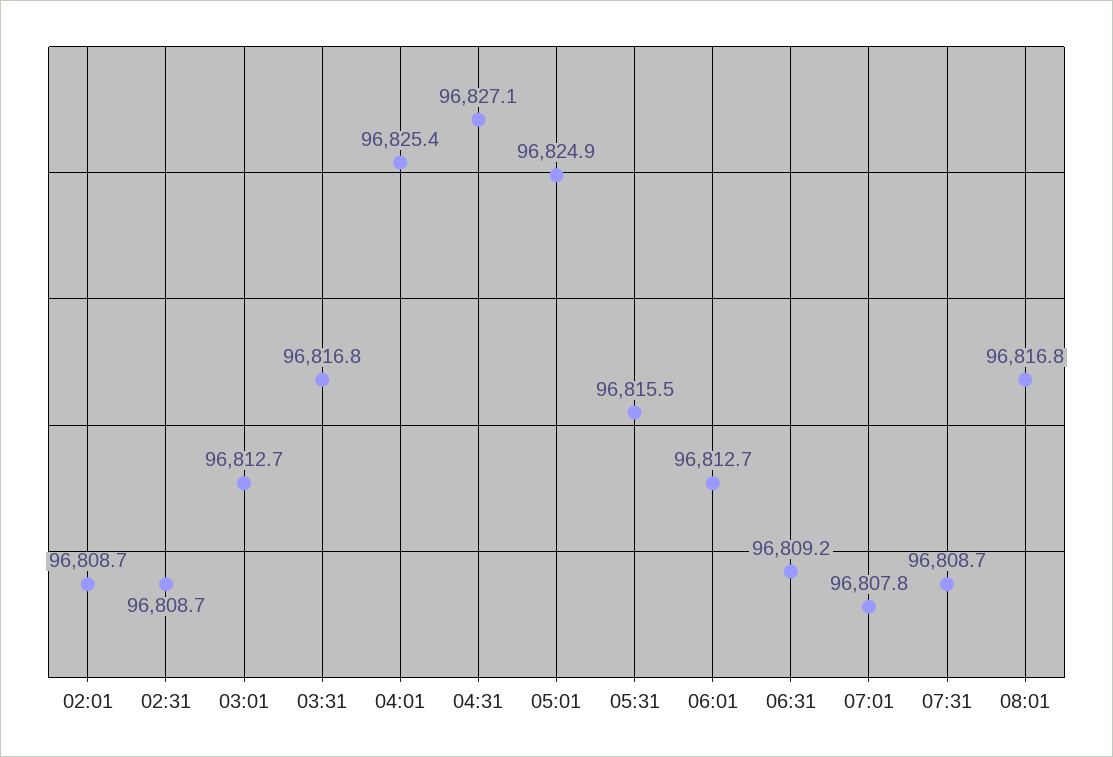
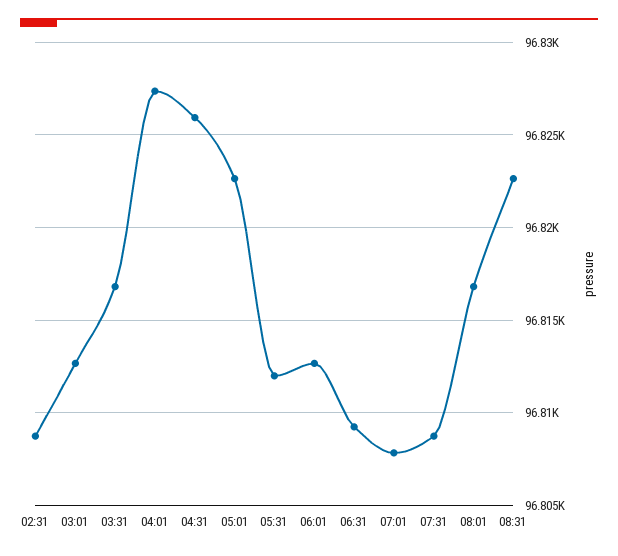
02:01: 96808.7 -> none
04:01: 96825.4 -> 96827.5
04:31: 96827.1 -> 96826
05:01: 96824.9 -> 96822.5
05:31: 96815.5 -> 96812
08:31: none -> 96822.5

